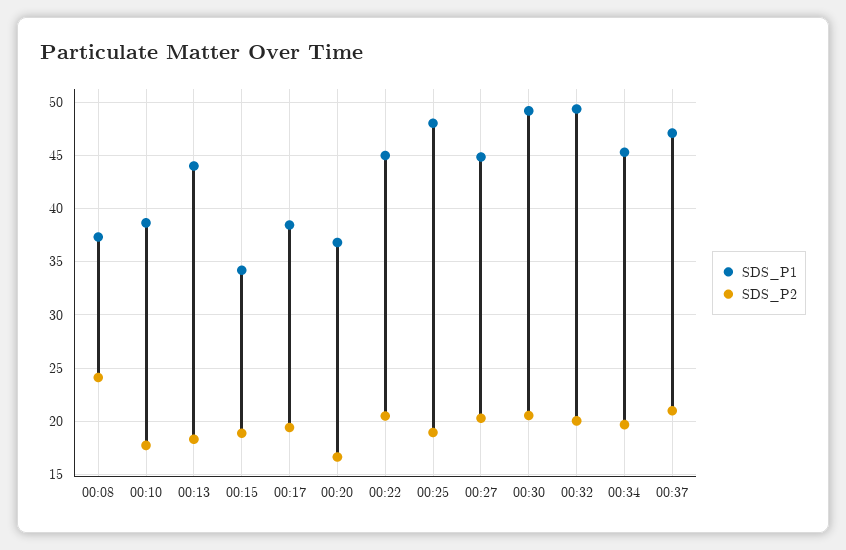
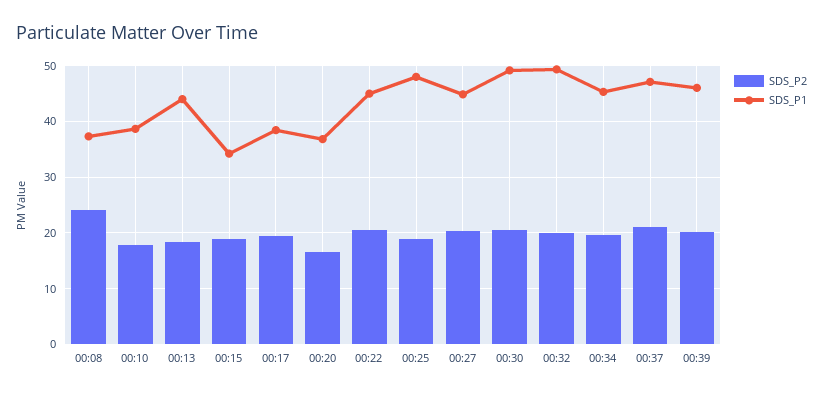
SDS_P2, 00:39: none -> 20
SDS_P1, 00:39: none -> 46

